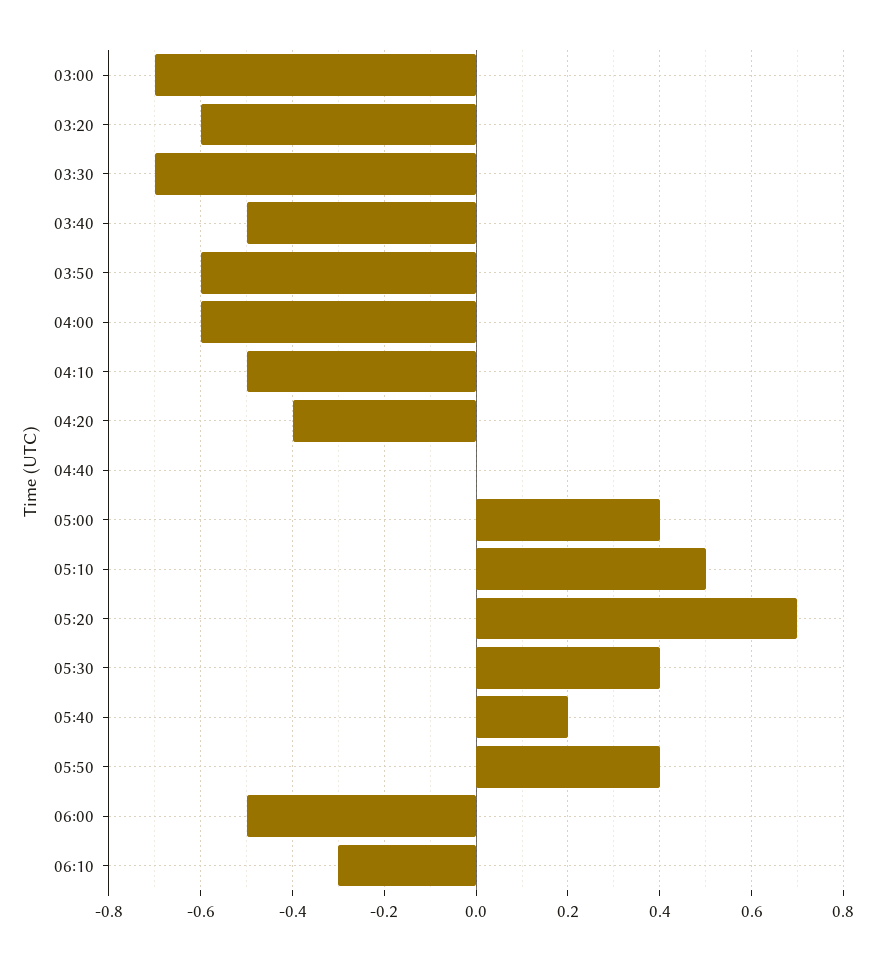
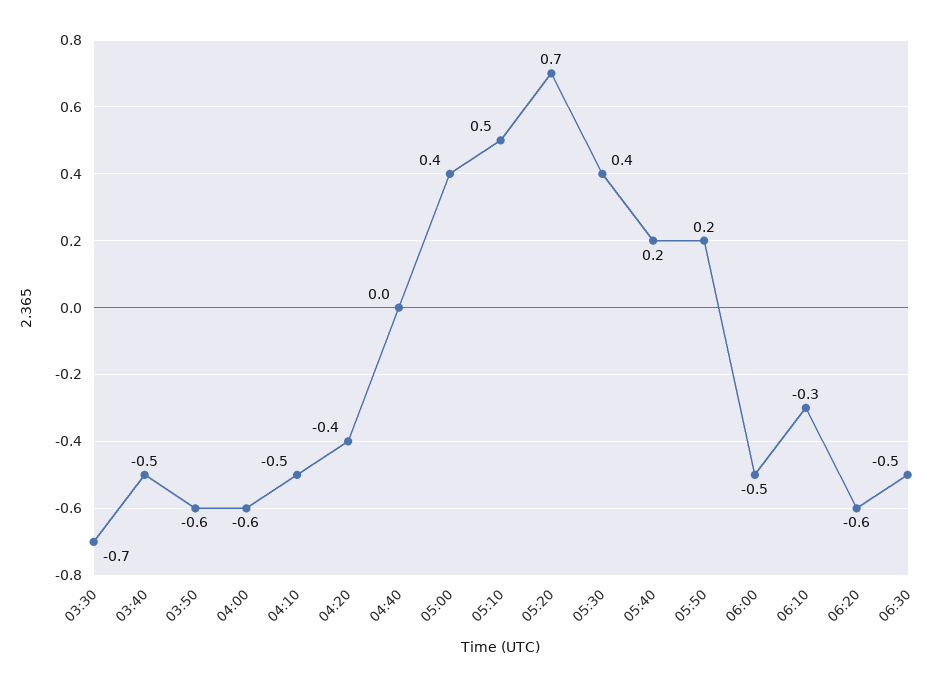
03:00: -0.7 -> none
03:20: -0.6 -> none
05:50: 0.4 -> 0.2
06:20: none -> -0.6
06:30: none -> -0.5

